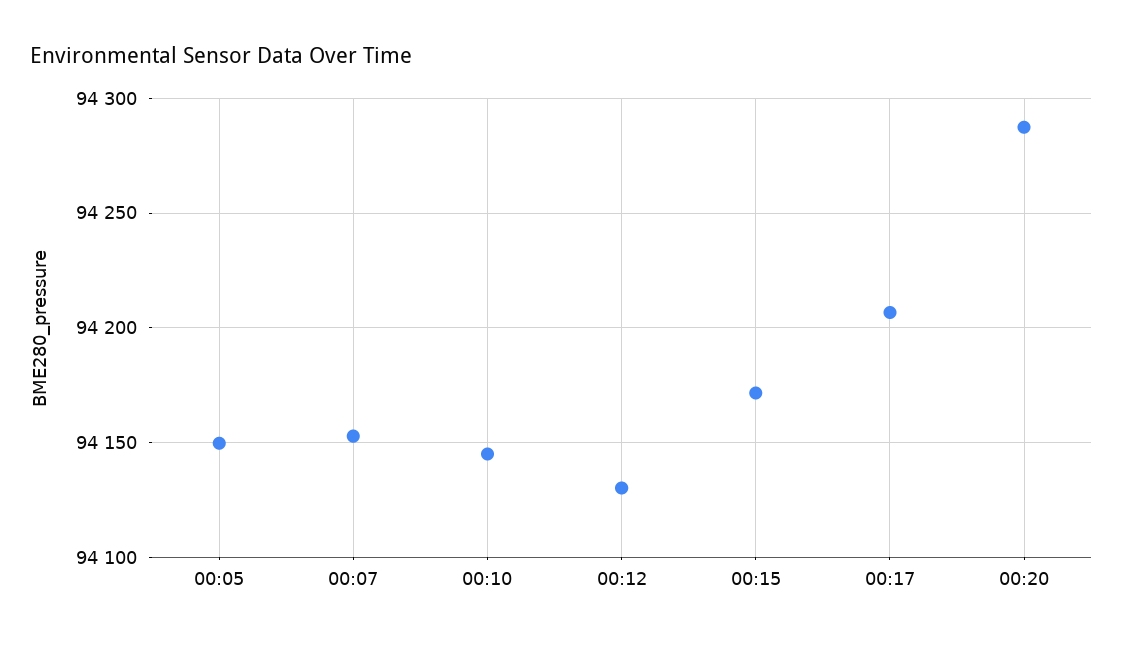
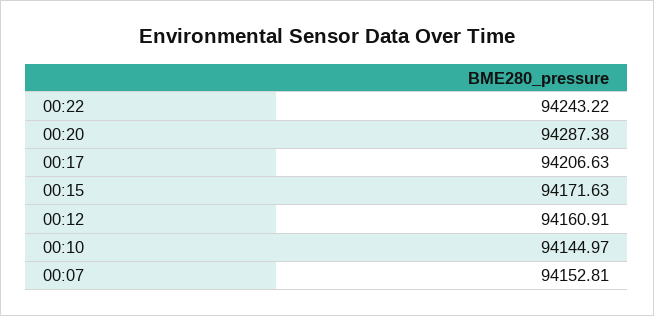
00:05: 94150 -> none
00:12: 94130 -> 94160.91
00:22: none -> 94243.22

